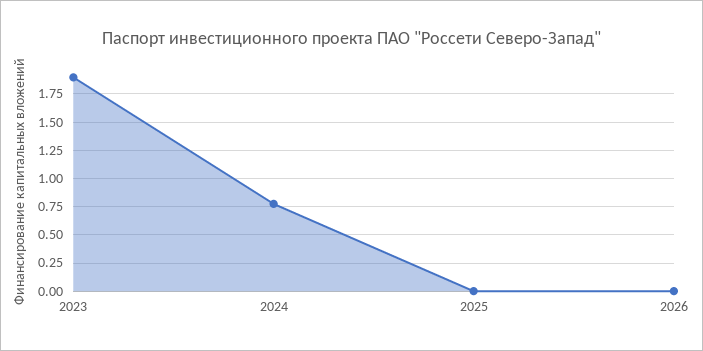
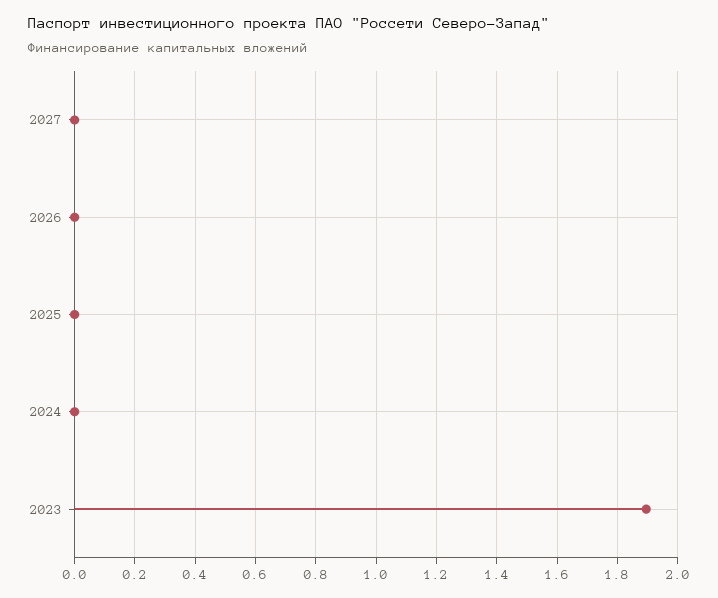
2024: 0.75 -> 0
2027: none -> 0

